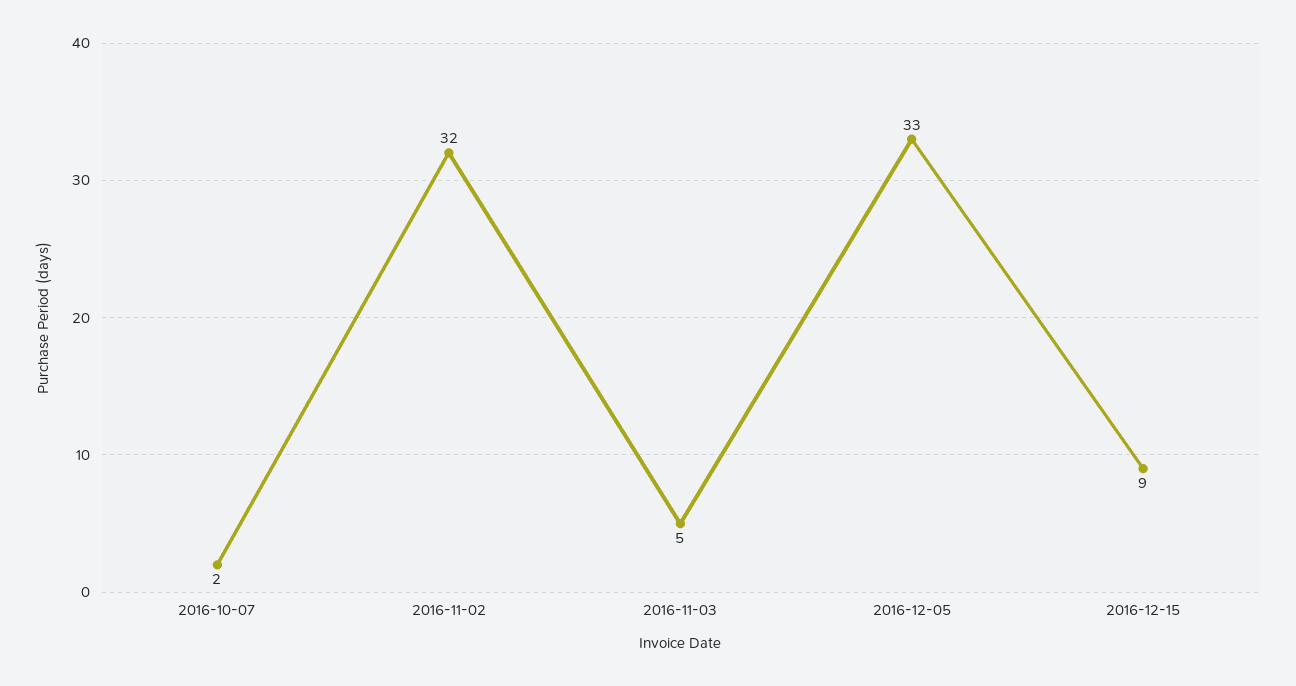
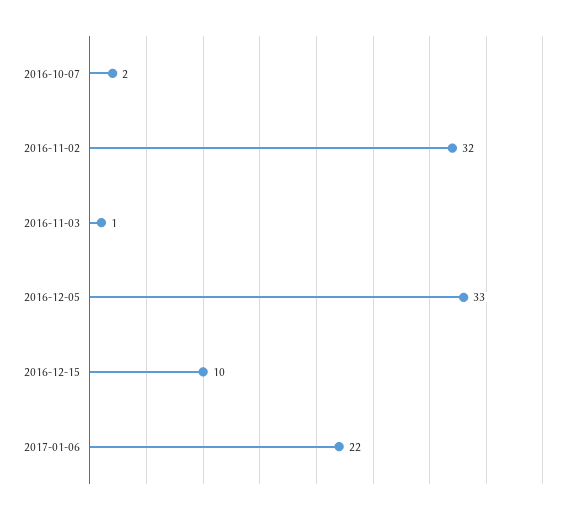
2016-11-03: 5 -> 1
2016-12-15: 9 -> 10
2017-01-06: none -> 22

